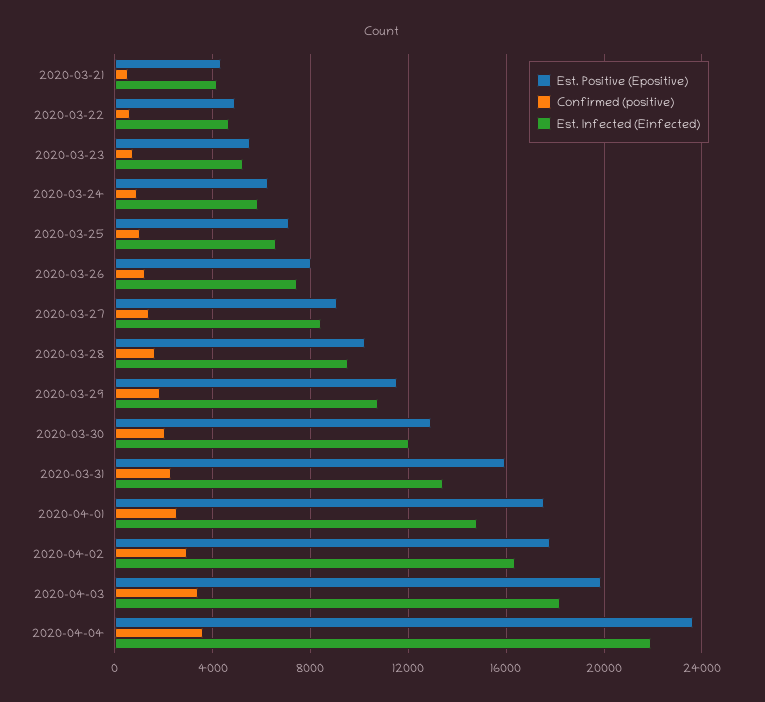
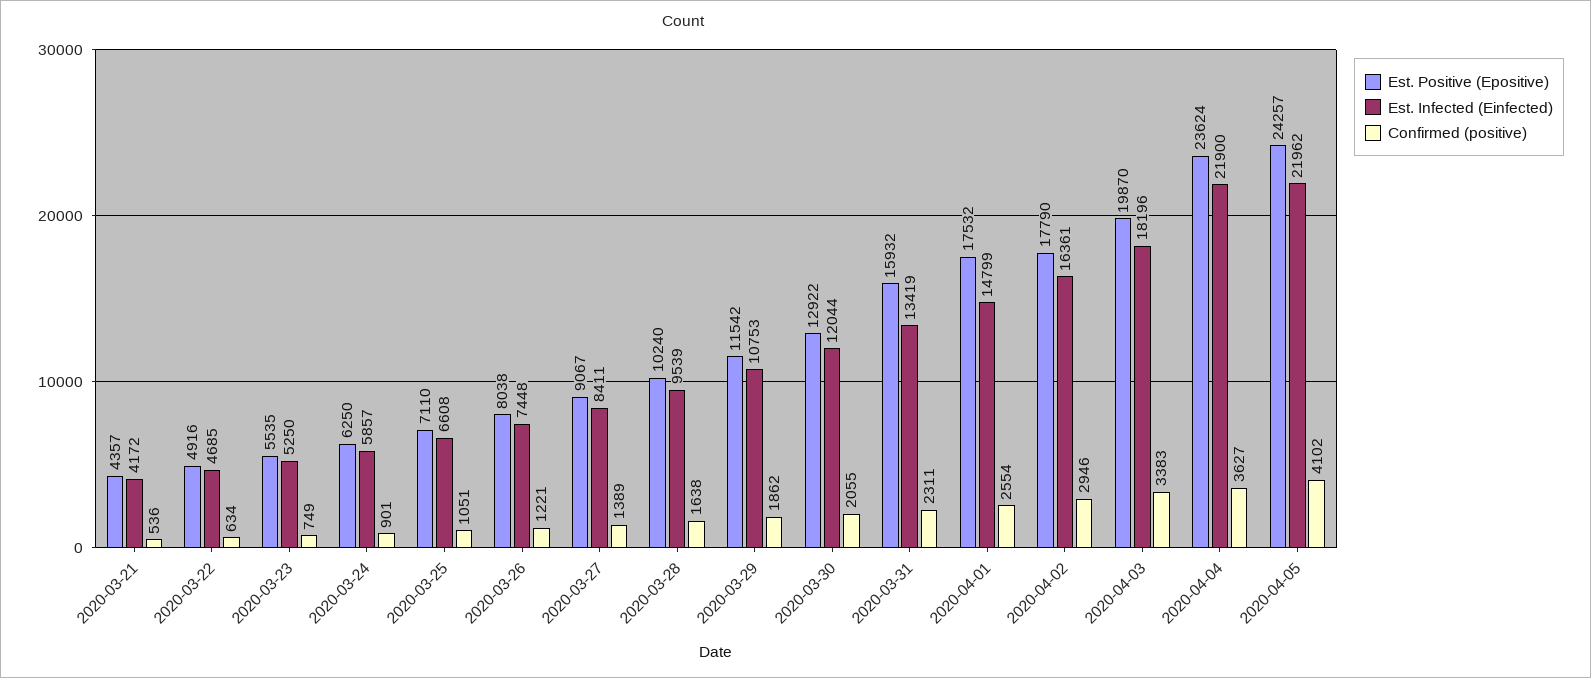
Est. Positive (Epositive), 2020-04-05: none -> 24257
Est. Infected (Einfected), 2020-04-05: none -> 21962
Confirmed (positive), 2020-04-05: none -> 4102

